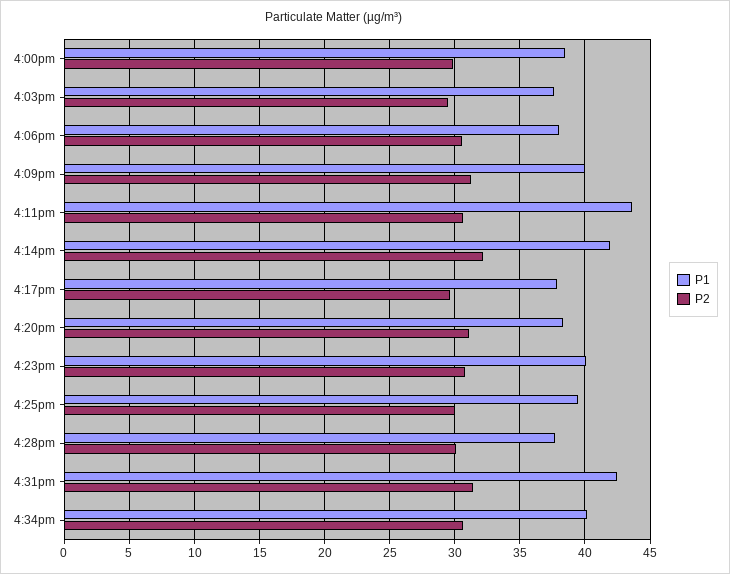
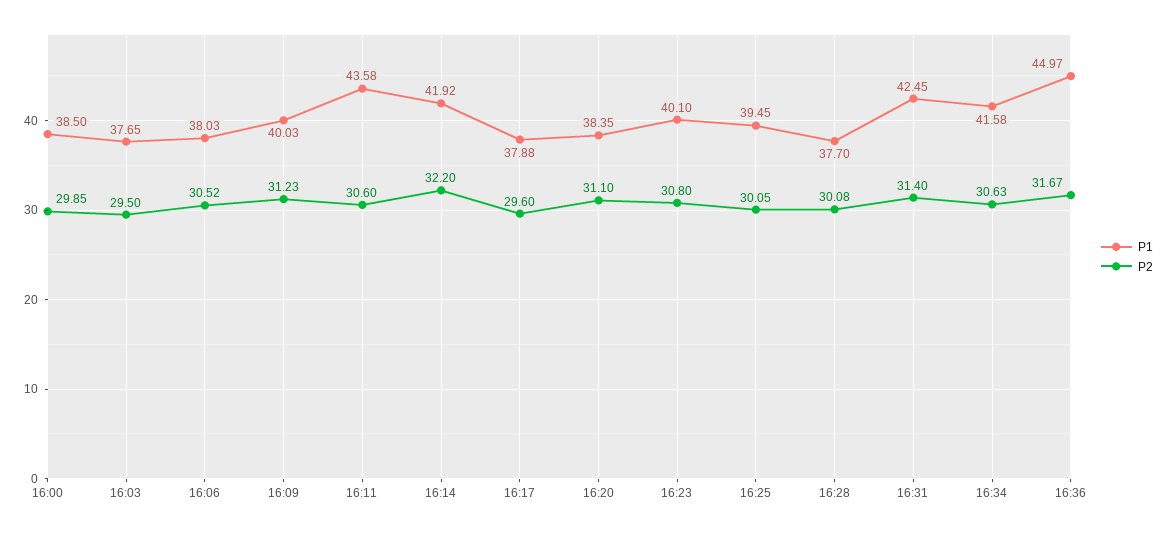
P1, 4:34pm: 40 -> 41.58
P1, 16:36: none -> 44.97
P2, 16:36: none -> 31.67

